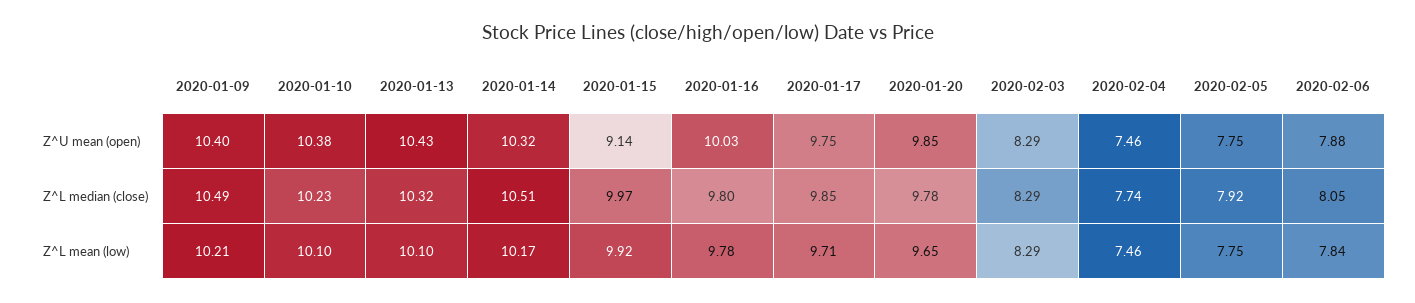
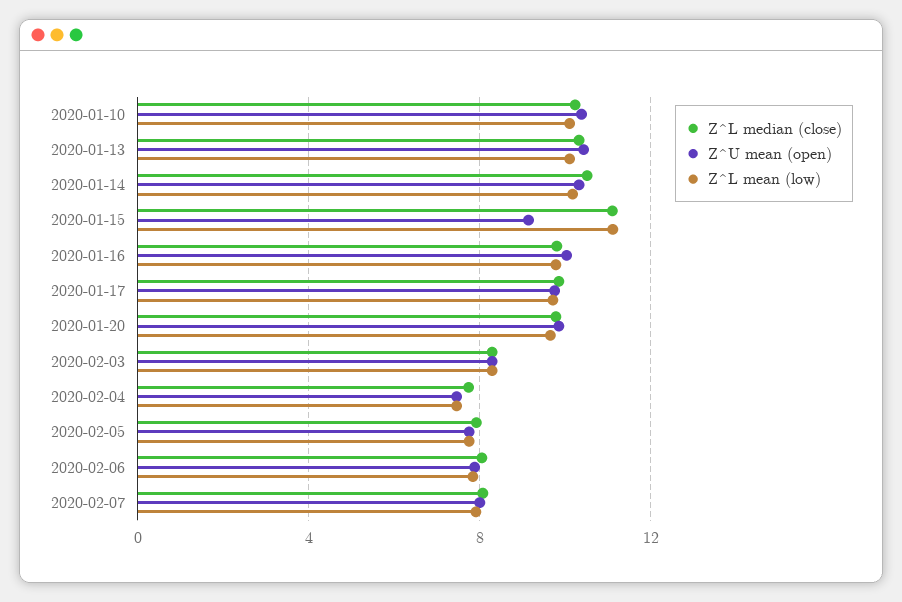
Z^U mean (open), 2020-01-09: 10.4 -> none
Z^L median (close), 2020-01-09: 10.49 -> none
Z^L median (close), 2020-01-15: 9.97 -> 11
Z^L mean (low), 2020-01-09: 10.21 -> none
Z^L mean (low), 2020-01-15: 9.92 -> 11
Z^L median (close), 2020-02-07: none -> 8
Z^U mean (open), 2020-02-07: none -> 8
Z^L mean (low), 2020-02-07: none -> 8

